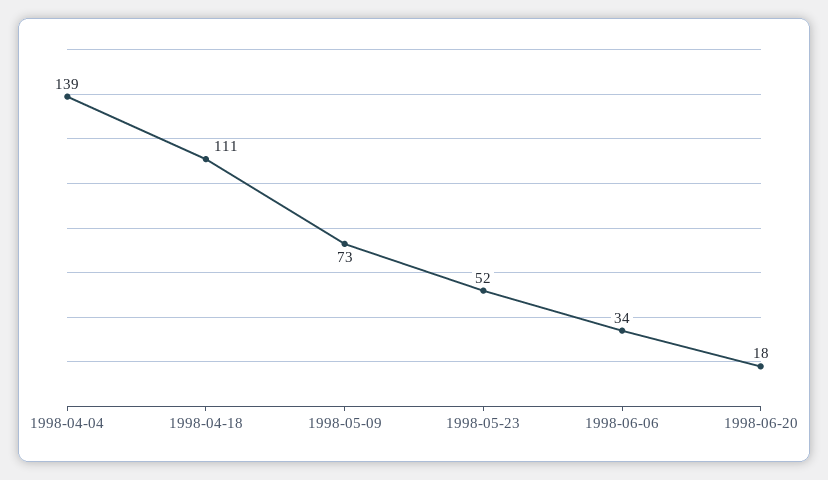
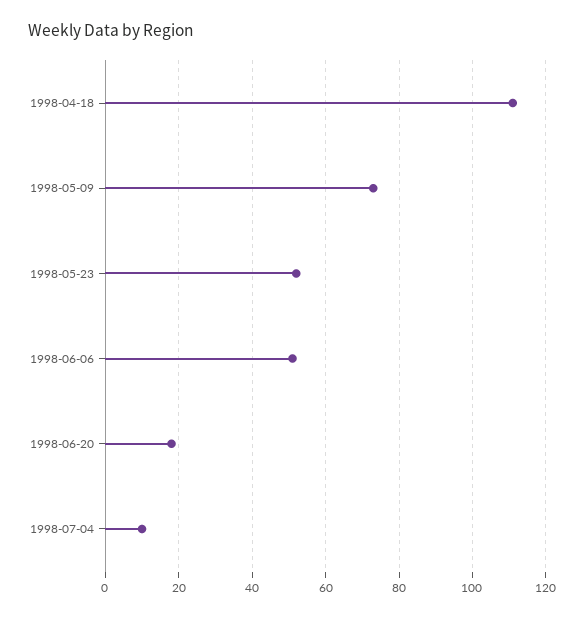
1998-04-04: 139 -> none
1998-06-06: 34 -> 50
1998-07-04: none -> 10

